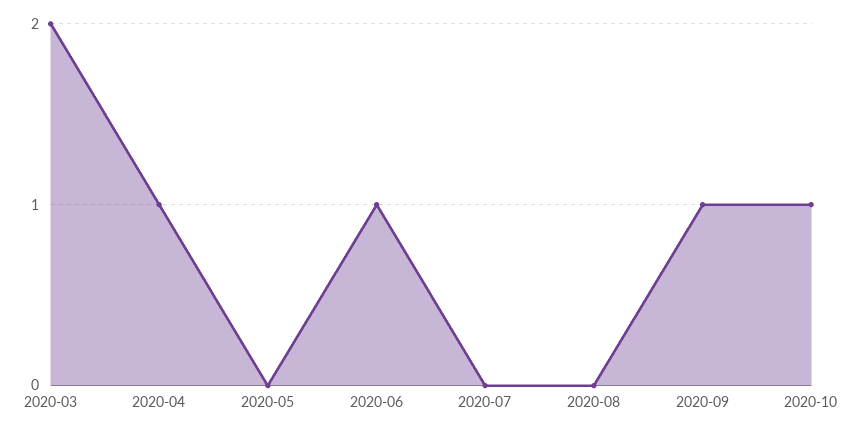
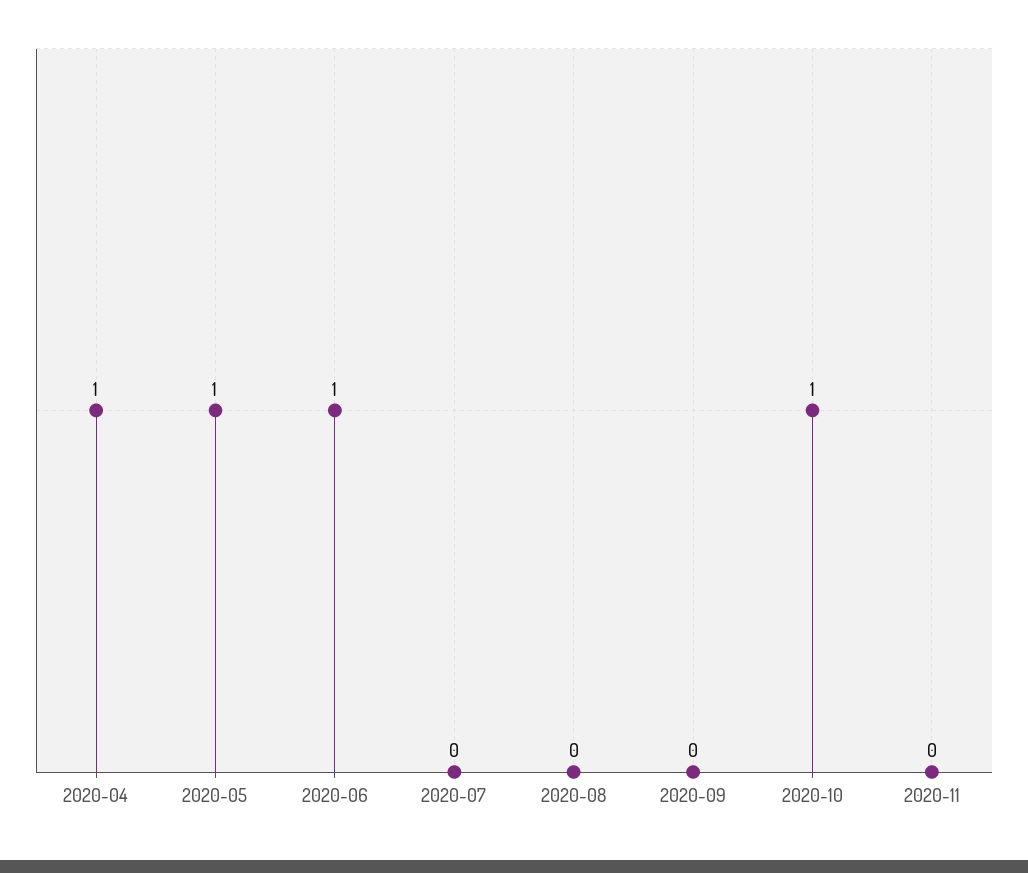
2020-03: 2 -> none
2020-05: 0 -> 1
2020-09: 1 -> 0
2020-11: none -> 0

